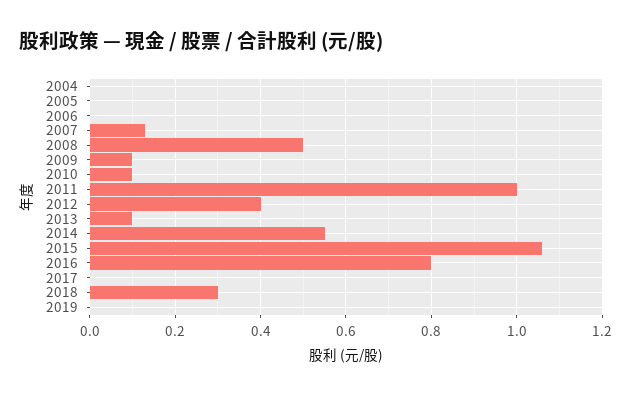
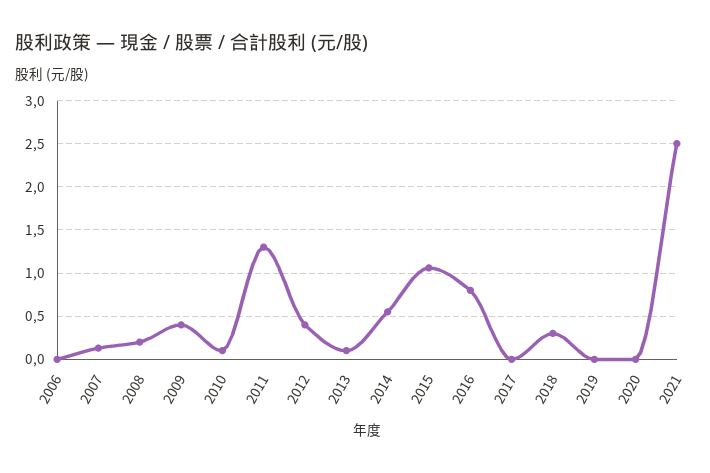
2004: 0 -> none
2005: 0 -> none
2008: 0.5 -> 0.2
2009: 0.1 -> 0.4
2011: 1 -> 1.3
2020: none -> 0
2021: none -> 2.5

